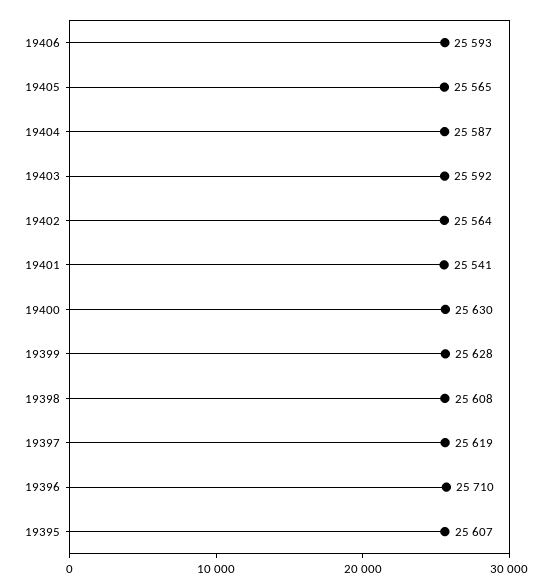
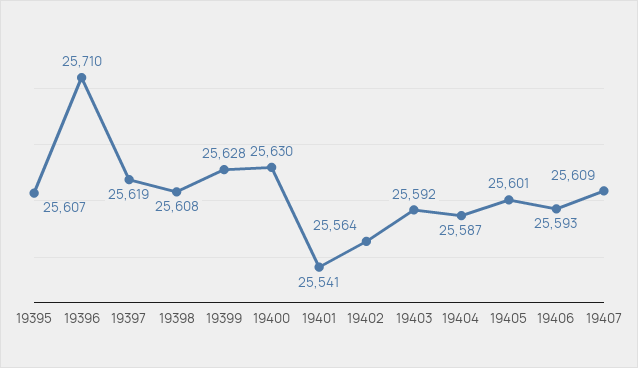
19405: 25565 -> 25601
19407: none -> 25609

